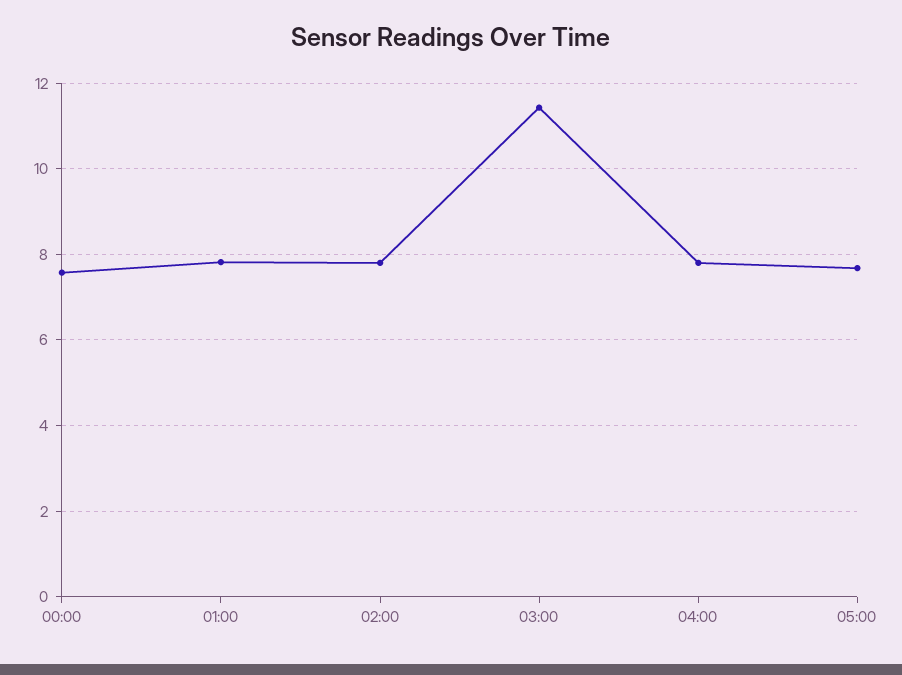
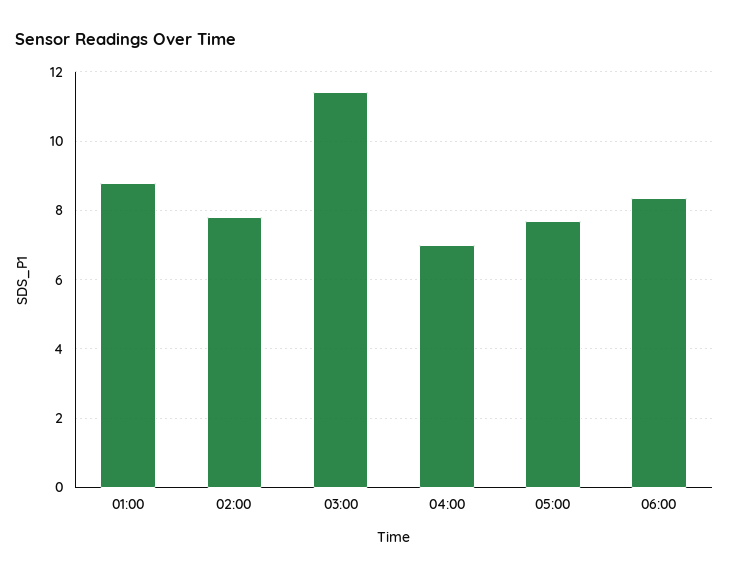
00:00: 7.6 -> none
01:00: 7.8 -> 8.8
04:00: 7.8 -> 7
06:00: none -> 8.4

